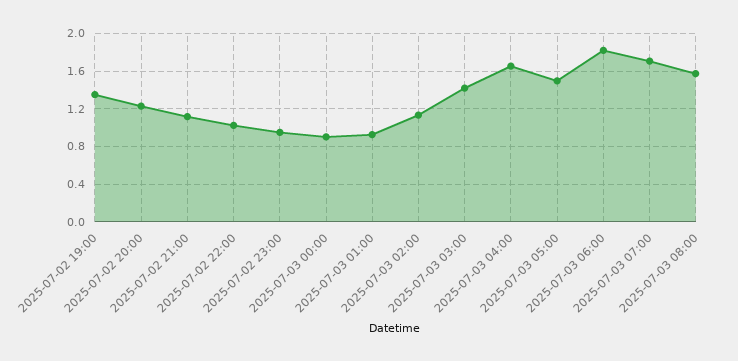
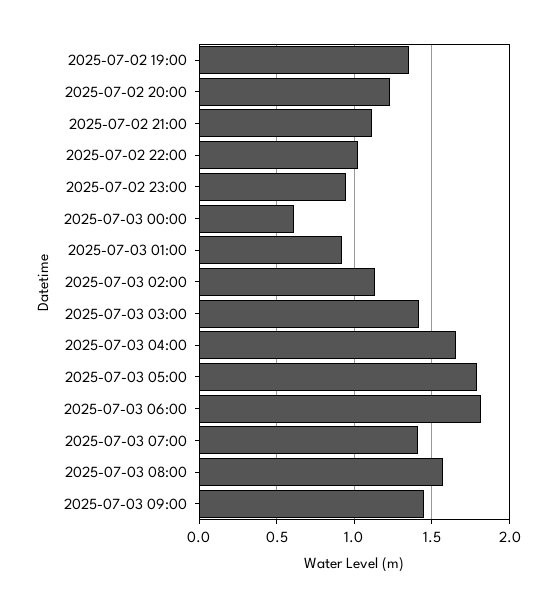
2025-07-03 00:00: 0.9 -> 0.6
2025-07-03 05:00: 1.5 -> 1.8
2025-07-03 07:00: 1.7 -> 1.4
2025-07-03 09:00: none -> 1.45

